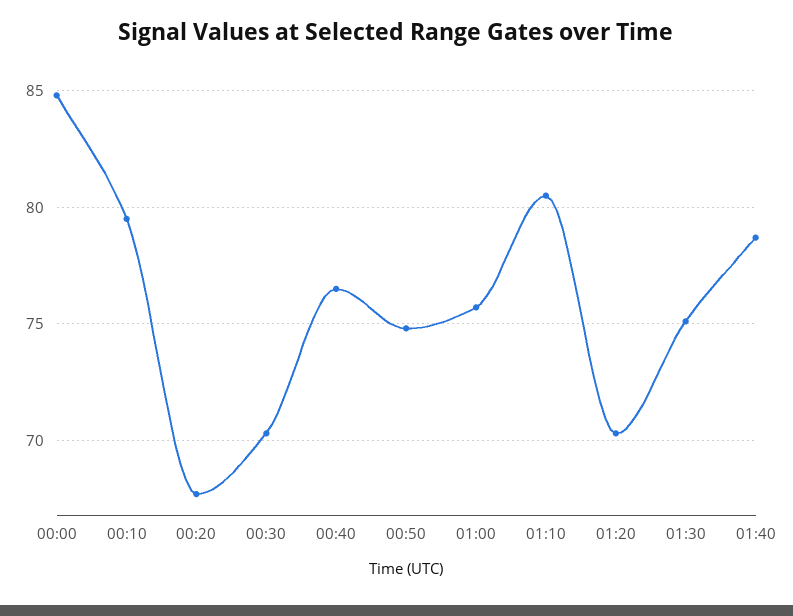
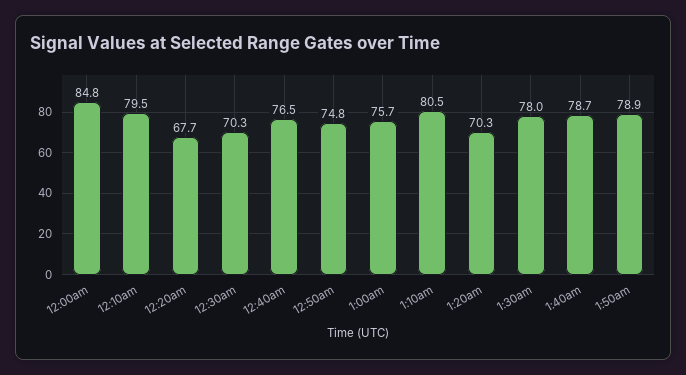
01:30: 75 -> 78
1:50am: none -> 78.9

